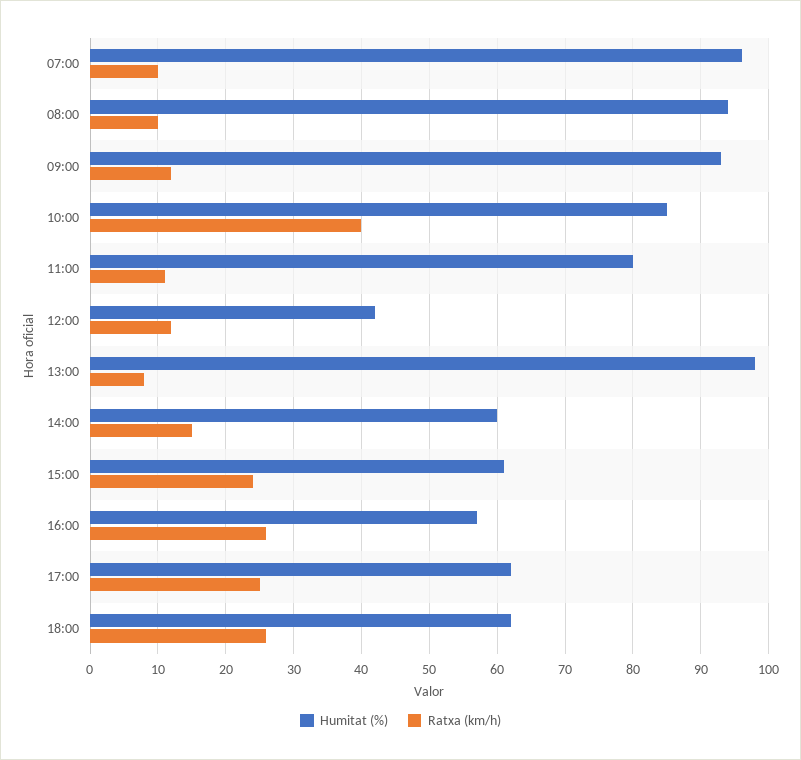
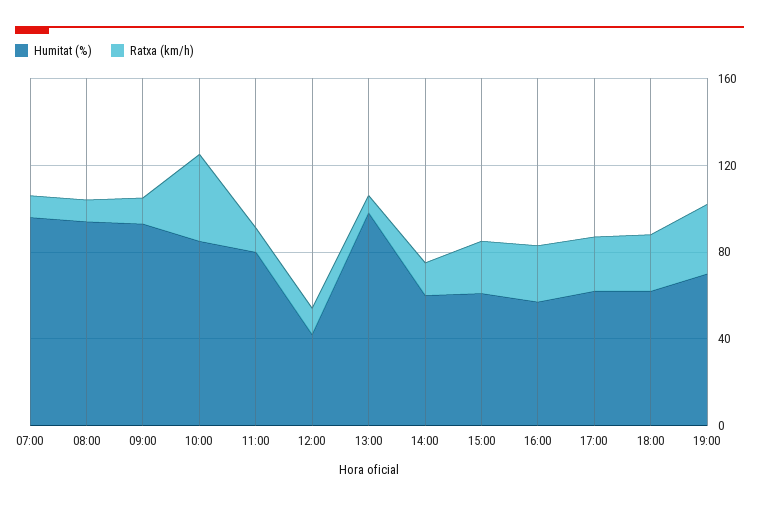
Humitat (%), 19:00: none -> 70
Ratxa (km/h), 19:00: none -> 30

